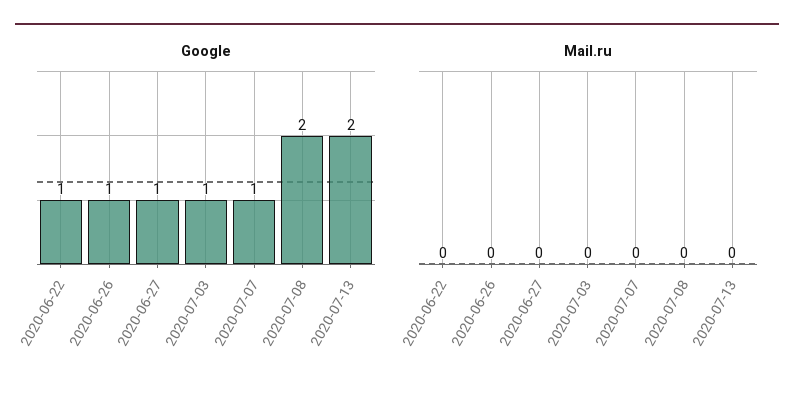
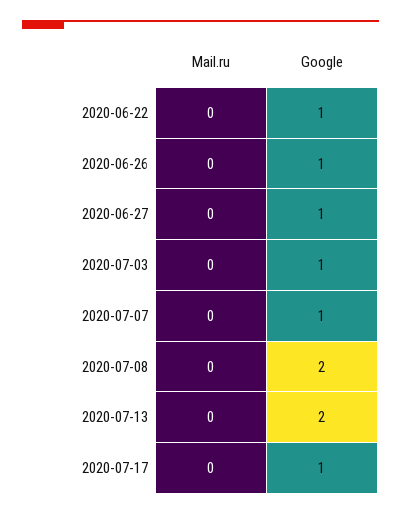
Mail.ru, 2020-07-17: none -> 0
Google, 2020-07-17: none -> 1

